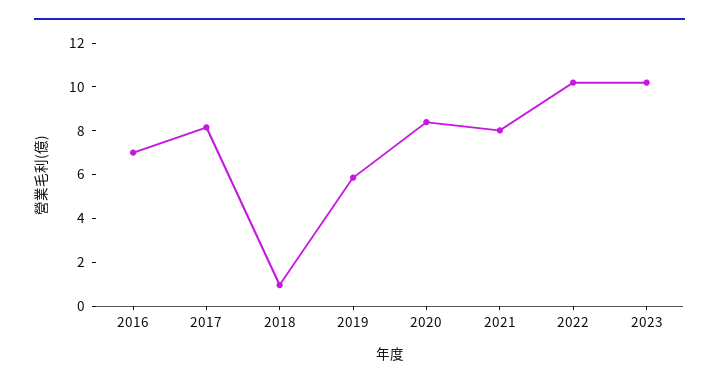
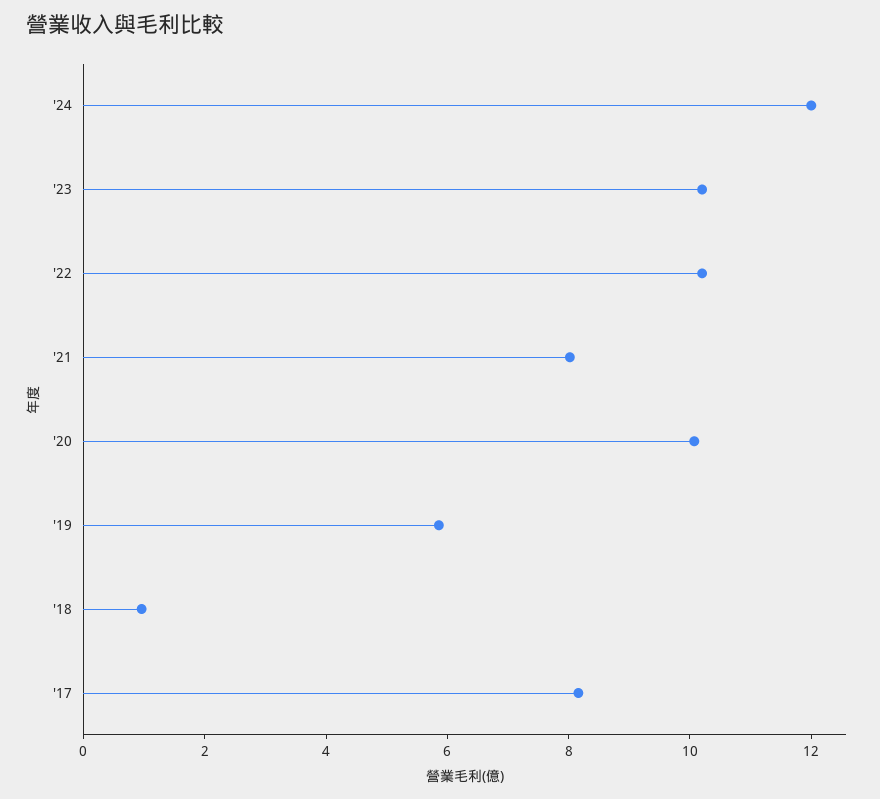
2016: 7 -> none
2020: 8.5 -> 10
'24: none -> 12

